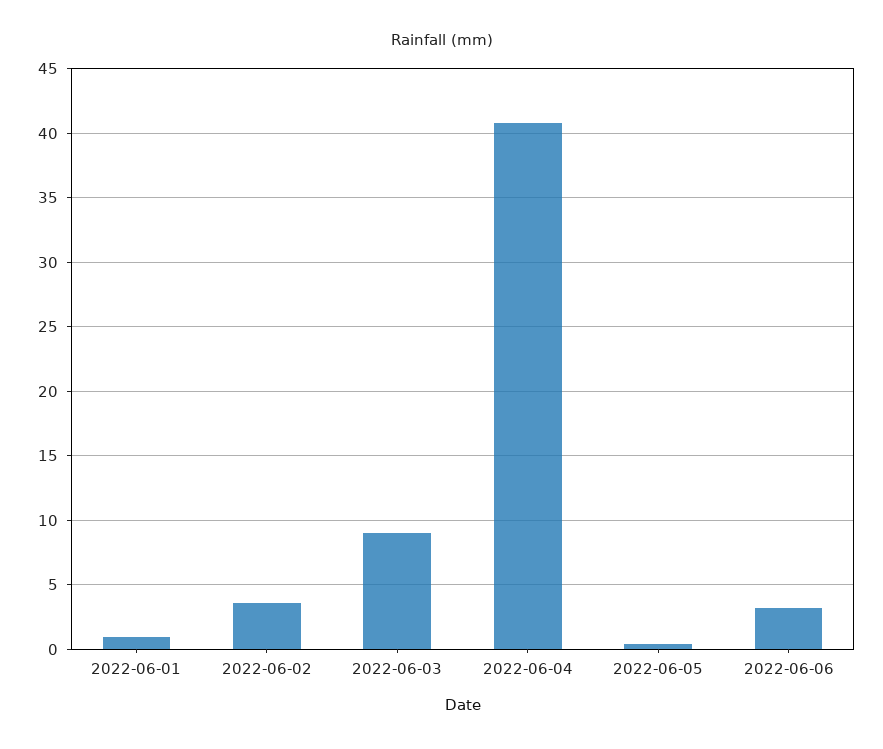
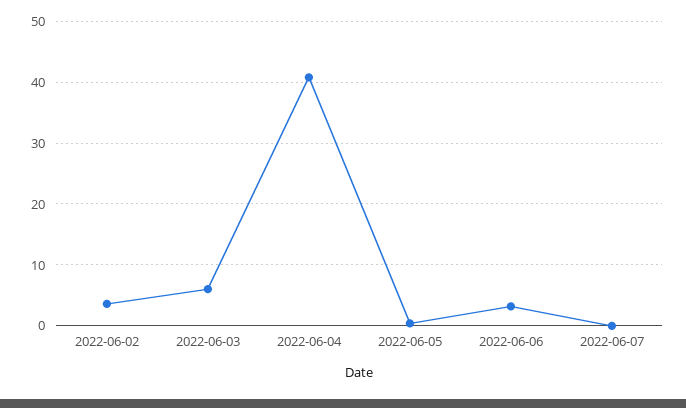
2022-06-01: 1 -> none
2022-06-03: 9 -> 6
2022-06-07: none -> 0

